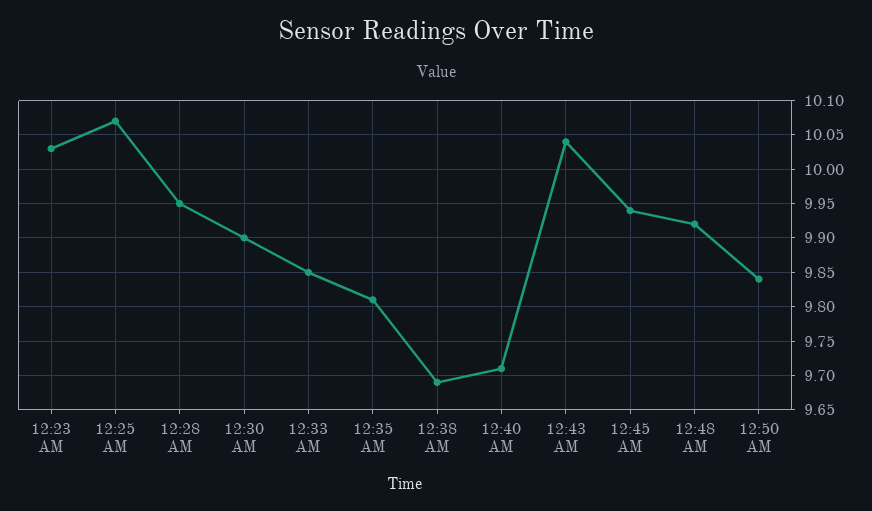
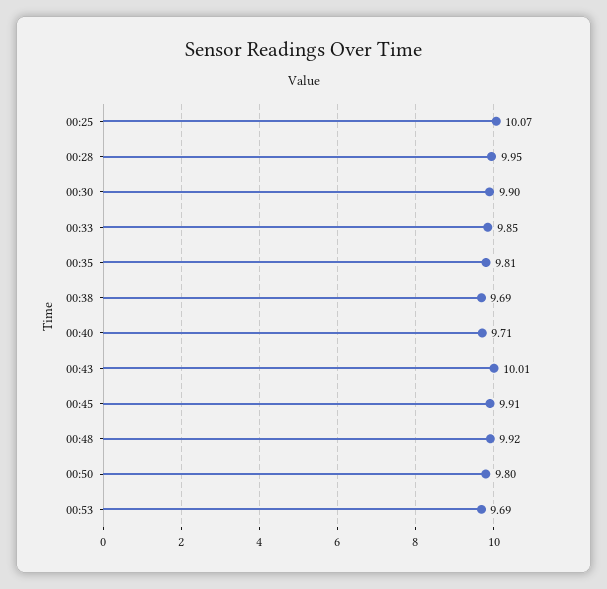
12:23 AM: 10.03 -> none
12:43 AM: 10.04 -> 10.01
12:45 AM: 9.94 -> 9.91
12:50 AM: 9.84 -> 9.8
00:53: none -> 9.69

